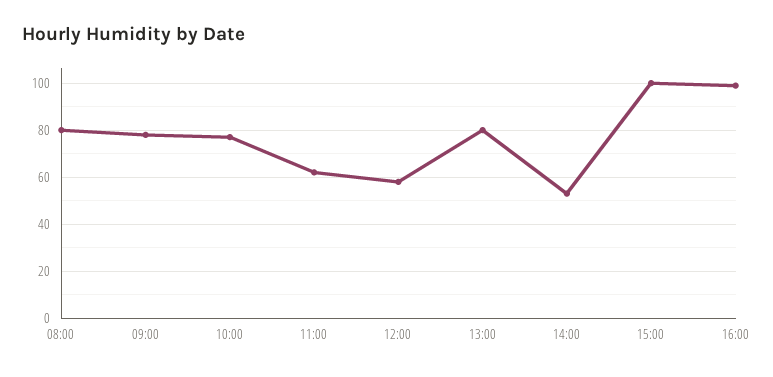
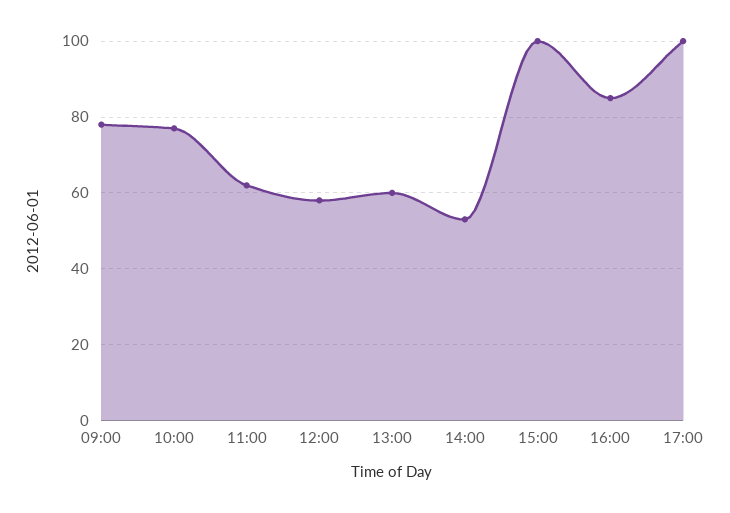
08:00: 80 -> none
13:00: 80 -> 60
16:00: 100 -> 85
17:00: none -> 100

